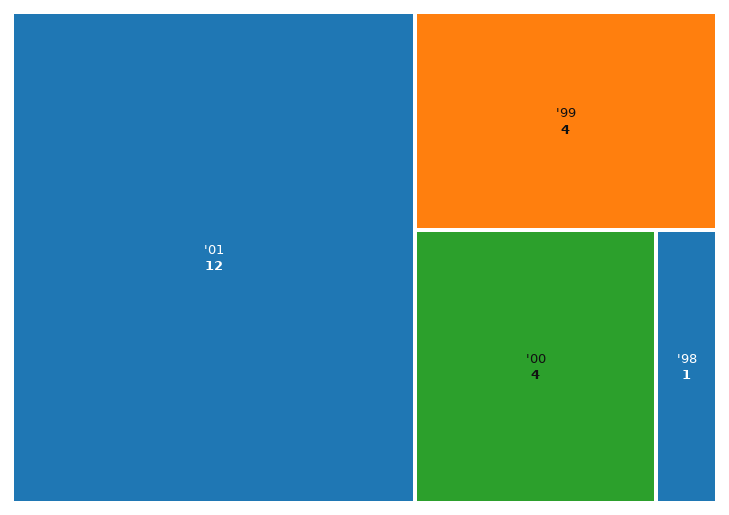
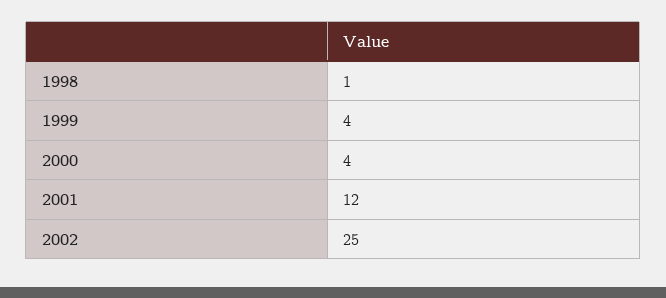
2002: none -> 25

